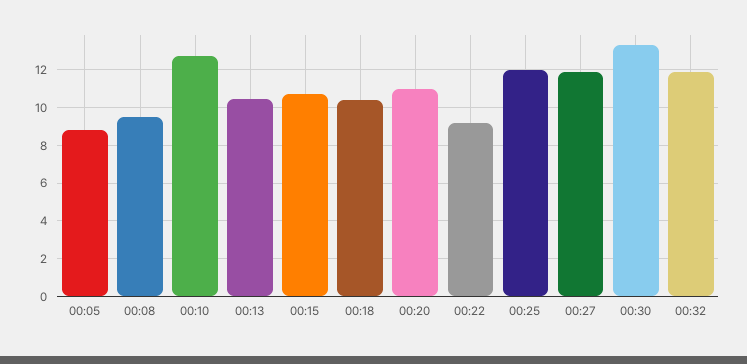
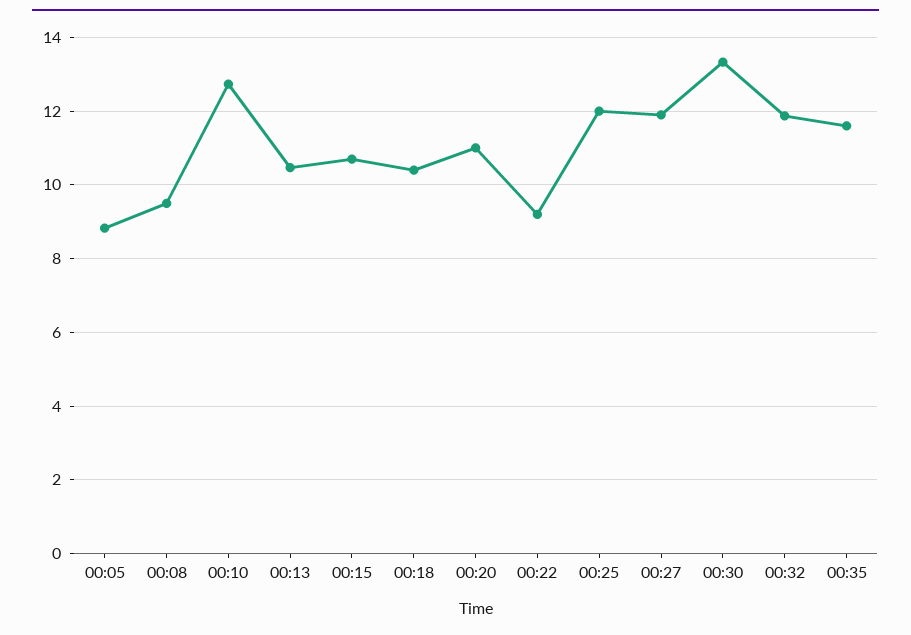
00:35: none -> 11.6

